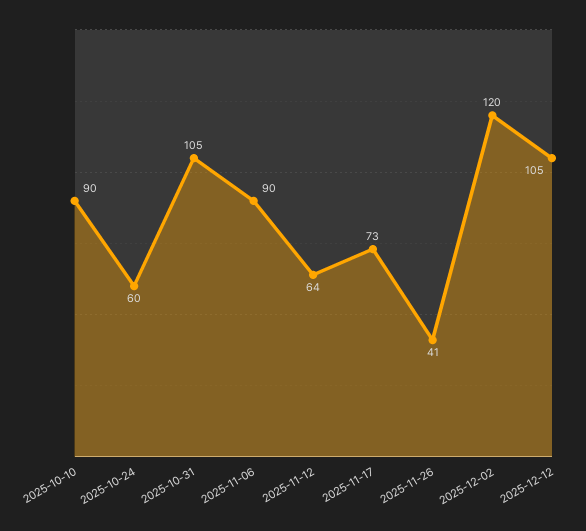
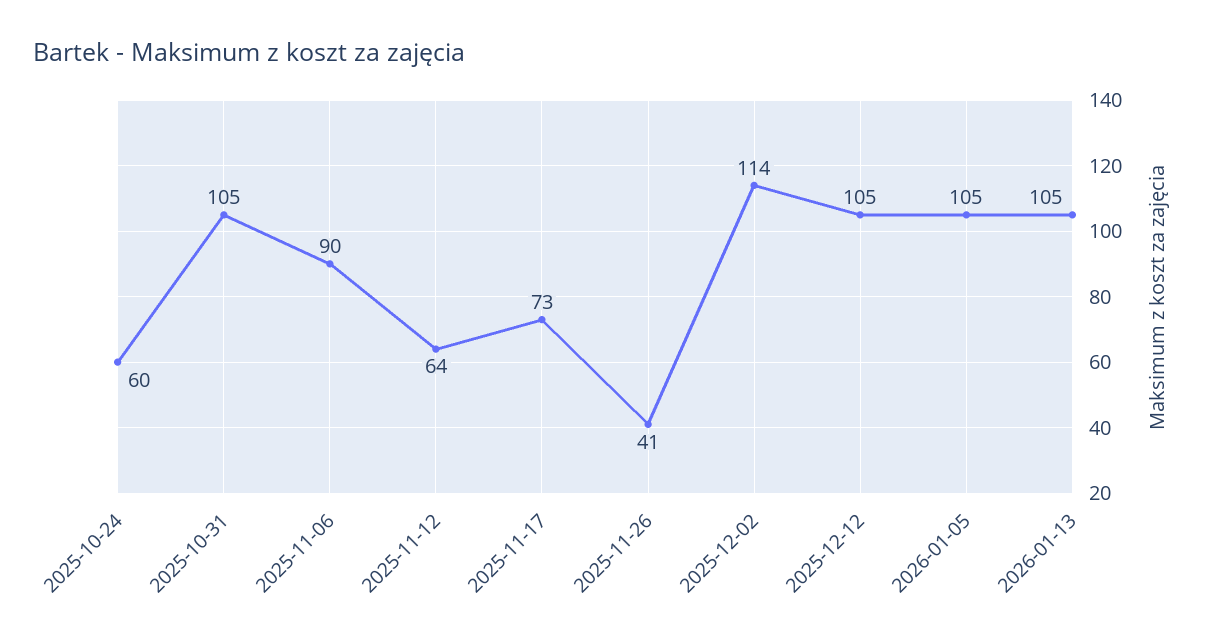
2025-10-10: 90 -> none
2025-12-02: 120 -> 114
2026-01-05: none -> 105
2026-01-13: none -> 105

